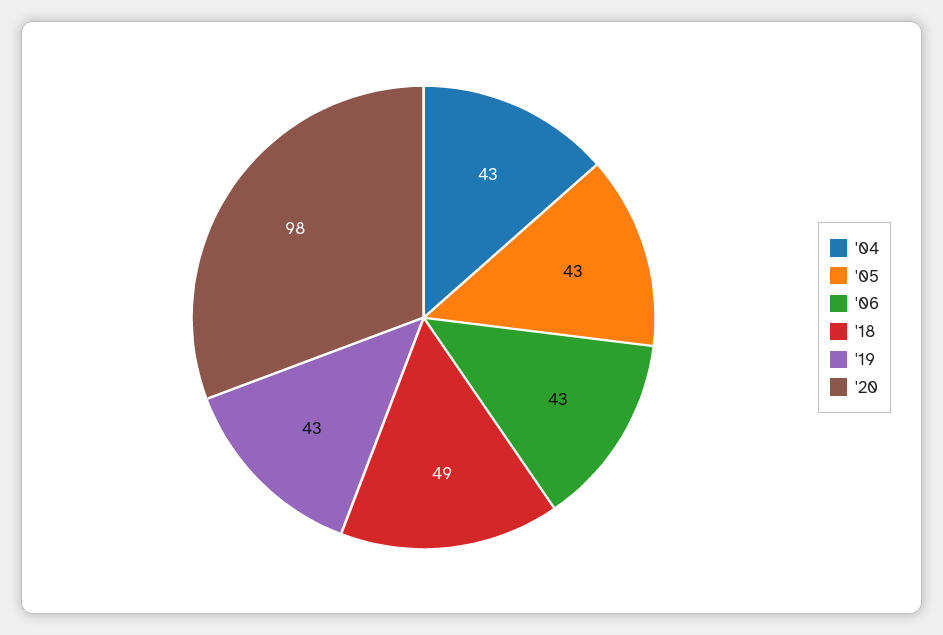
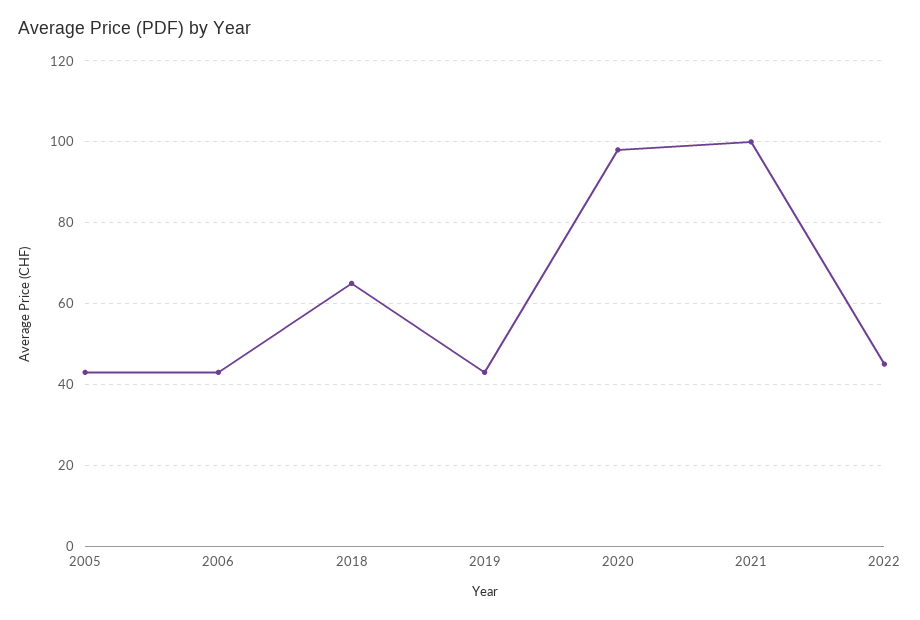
'04: 43 -> none
'18: 49 -> 65
2021: none -> 100
2022: none -> 45

